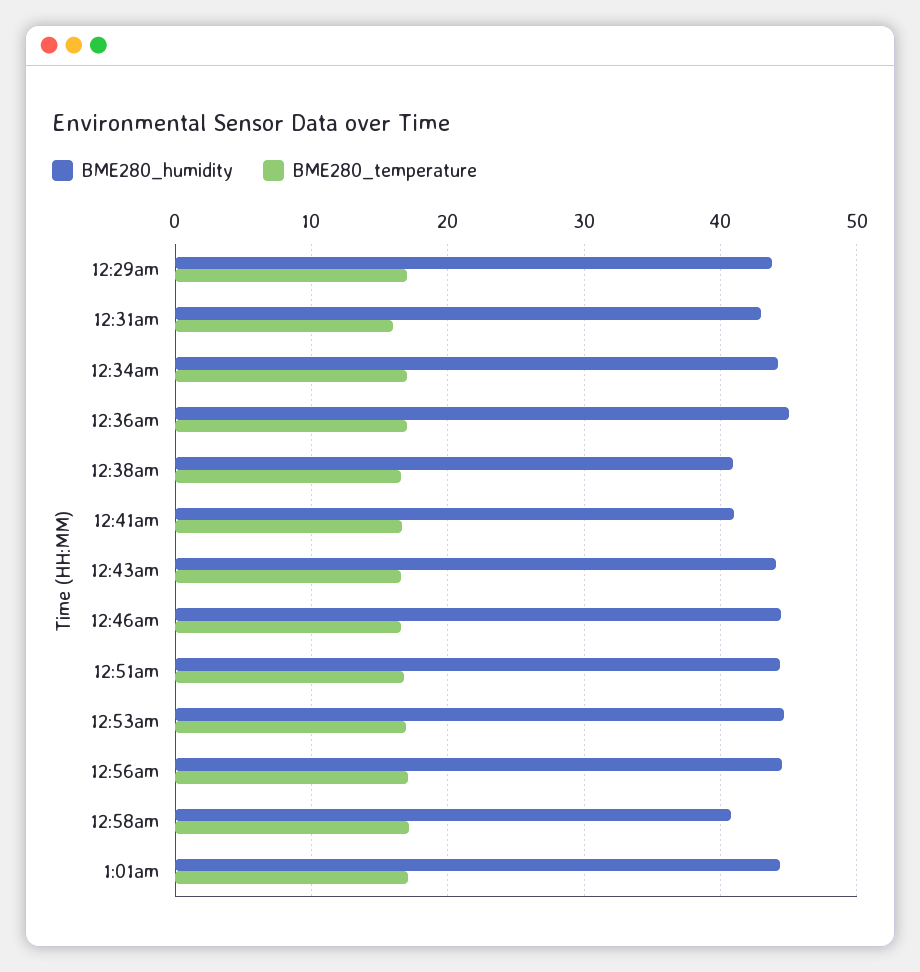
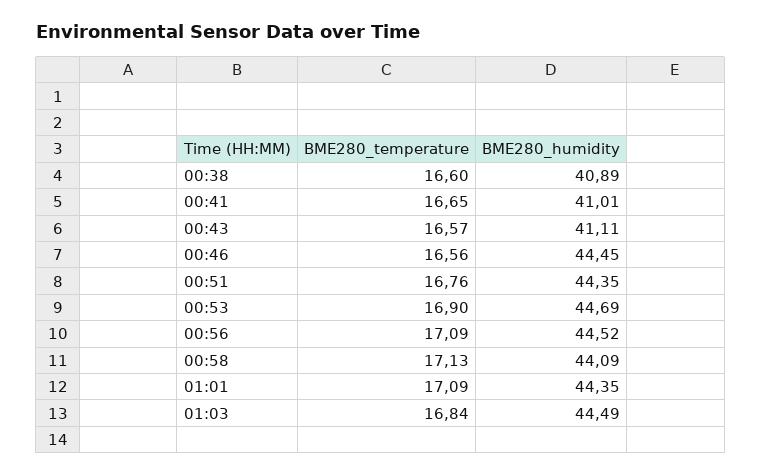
BME280_humidity, 12:29am: 44 -> none
BME280_temperature, 12:29am: 17 -> none
BME280_humidity, 12:31am: 43 -> none
BME280_temperature, 12:31am: 16 -> none
BME280_humidity, 12:34am: 44 -> none
BME280_temperature, 12:34am: 17 -> none
BME280_humidity, 12:36am: 45 -> none
BME280_temperature, 12:36am: 17 -> none
BME280_humidity, 12:43am: 44 -> 41.11
BME280_humidity, 12:58am: 41 -> 44.09
BME280_temperature, 01:03: none -> 16.84
BME280_humidity, 01:03: none -> 44.49

